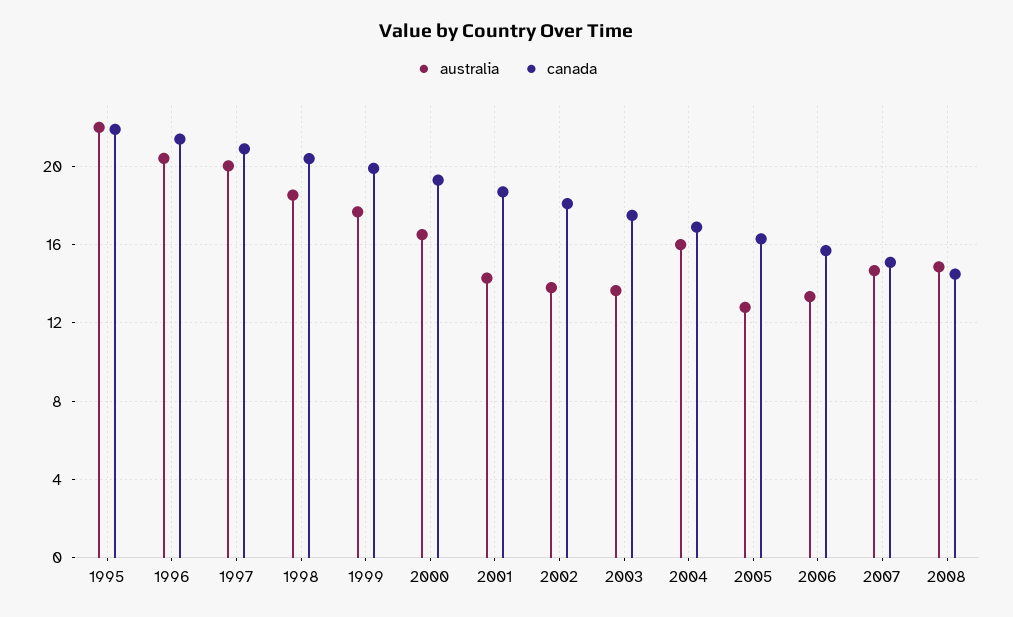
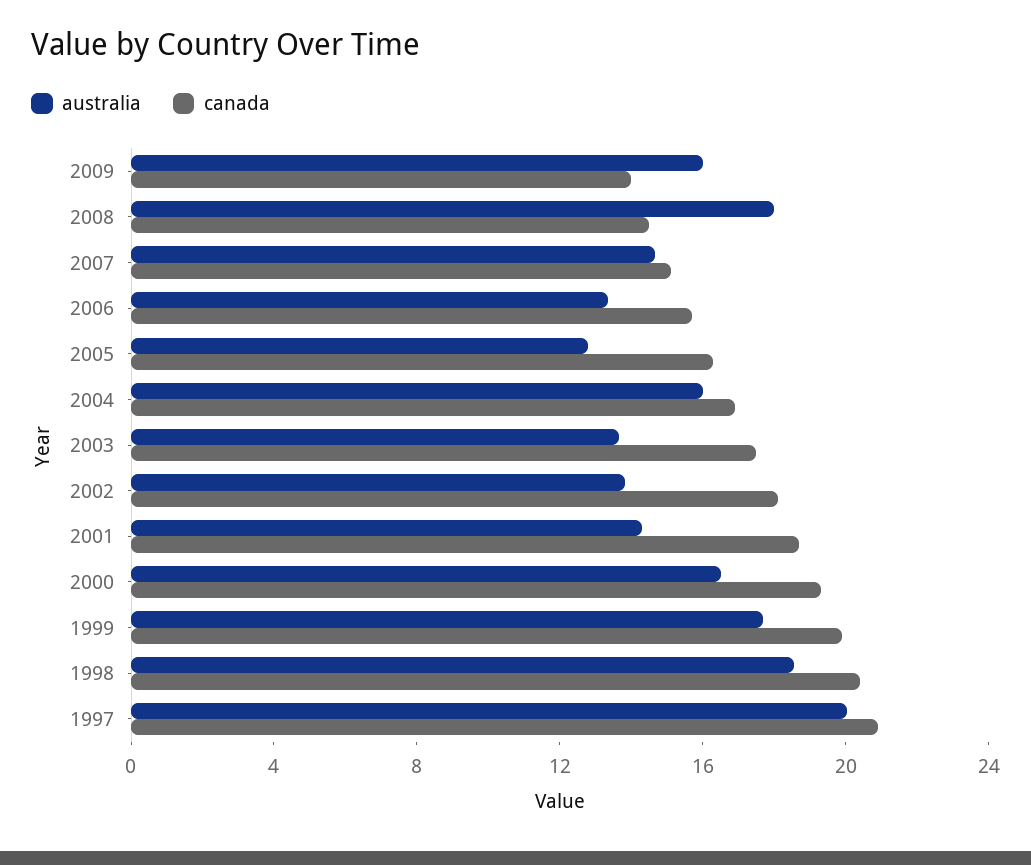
australia, 1995: 22 -> none
canada, 1995: 22 -> none
australia, 1996: 20.5 -> none
canada, 1996: 21.5 -> none
australia, 2008: 15 -> 18
australia, 2009: none -> 16
canada, 2009: none -> 14

